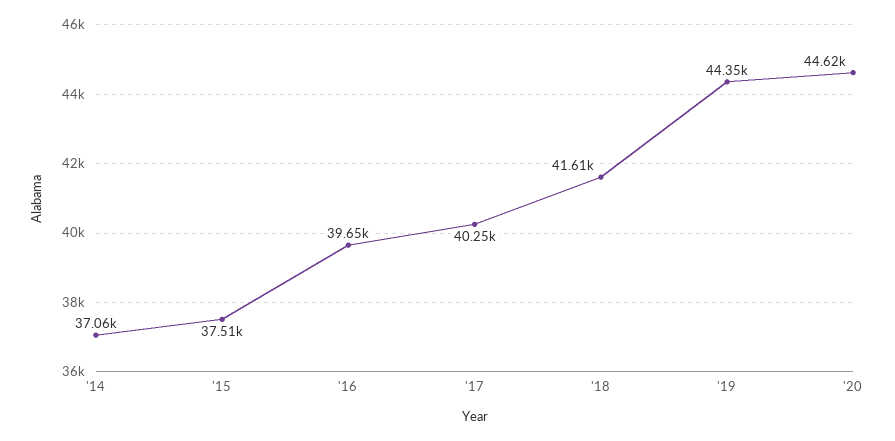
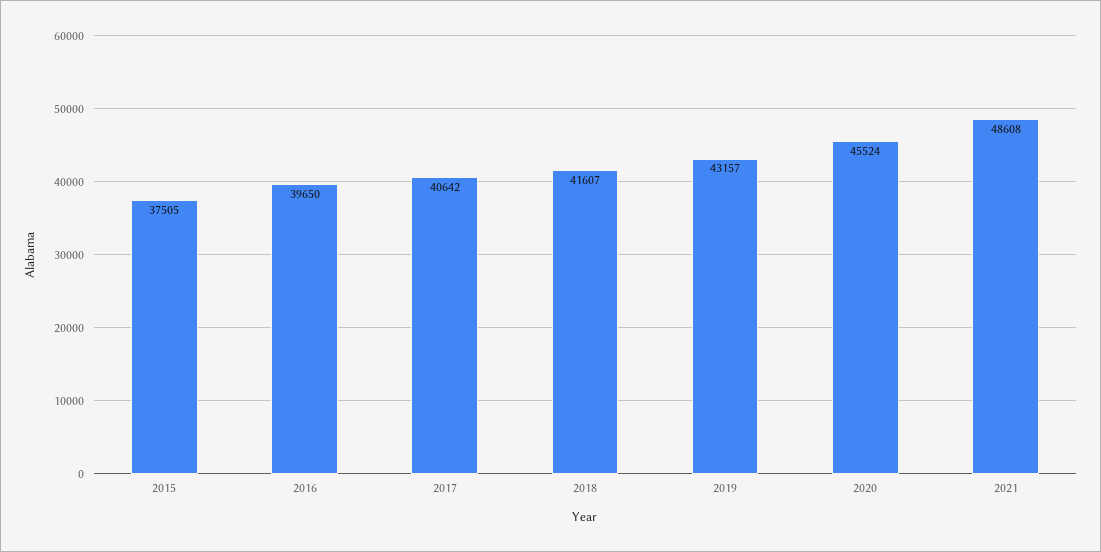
'14: 37060 -> none
'17: 40250 -> 40642
'19: 44350 -> 43157
'20: 44620 -> 45524
2021: none -> 48608

